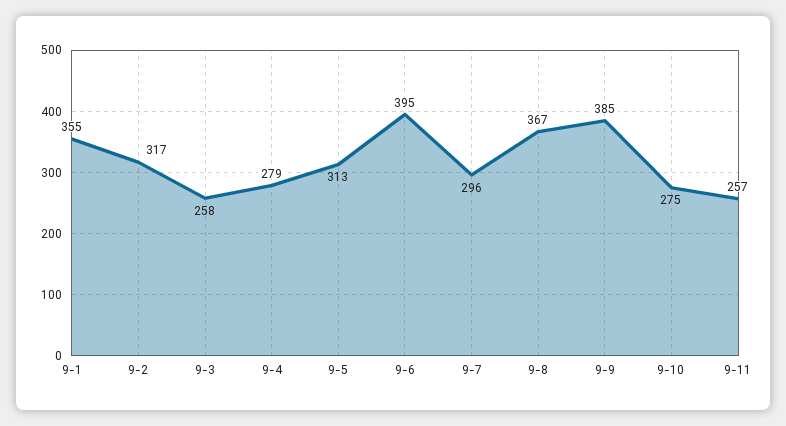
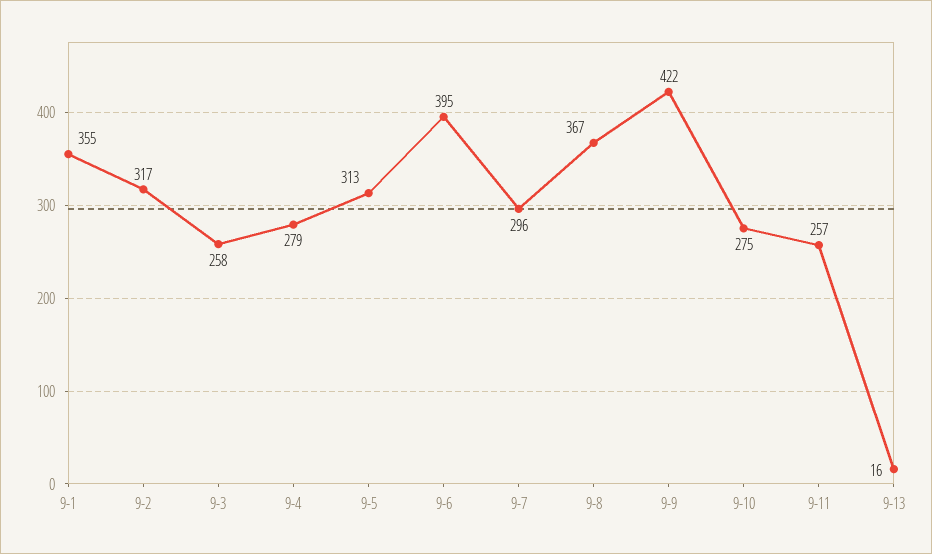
9-9: 385 -> 422
9-13: none -> 16

